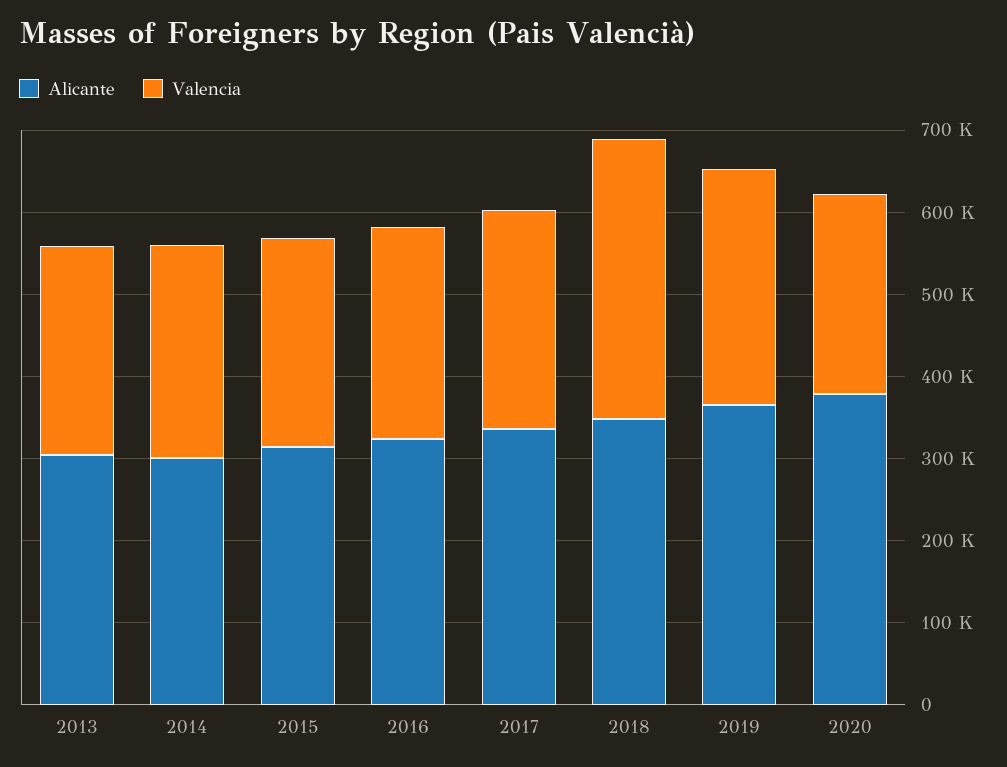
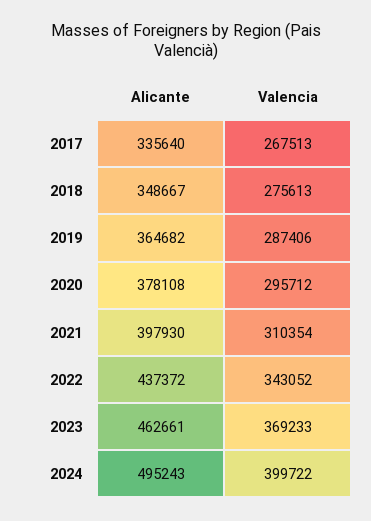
Alicante, 2013: 300000 -> none
Valencia, 2013: 260000 -> none
Alicante, 2014: 300000 -> none
Valencia, 2014: 260000 -> none
Alicante, 2015: 320000 -> none
Valencia, 2015: 260000 -> none
Alicante, 2016: 320000 -> none
Valencia, 2016: 260000 -> none
Valencia, 2018: 340000 -> 275613
Valencia, 2020: 240000 -> 295712
Alicante, 2021: none -> 397930
Valencia, 2021: none -> 310354
Alicante, 2022: none -> 437372
Valencia, 2022: none -> 343052
Alicante, 2023: none -> 462661
Valencia, 2023: none -> 369233
Alicante, 2024: none -> 495243
Valencia, 2024: none -> 399722

